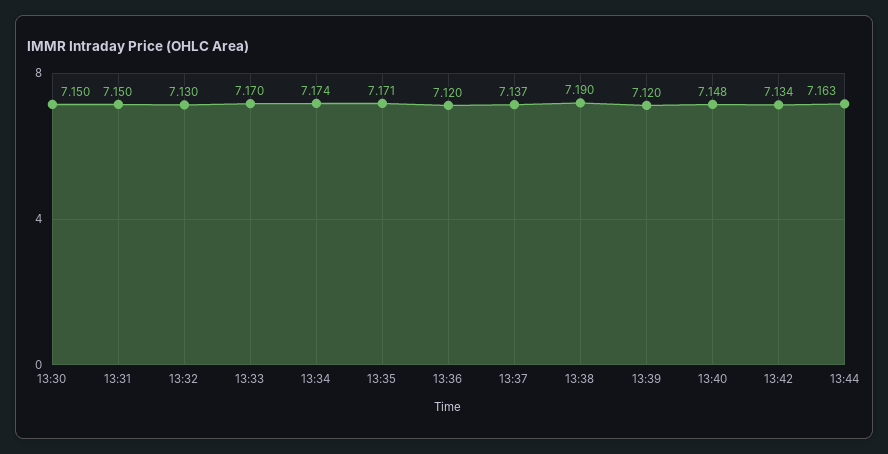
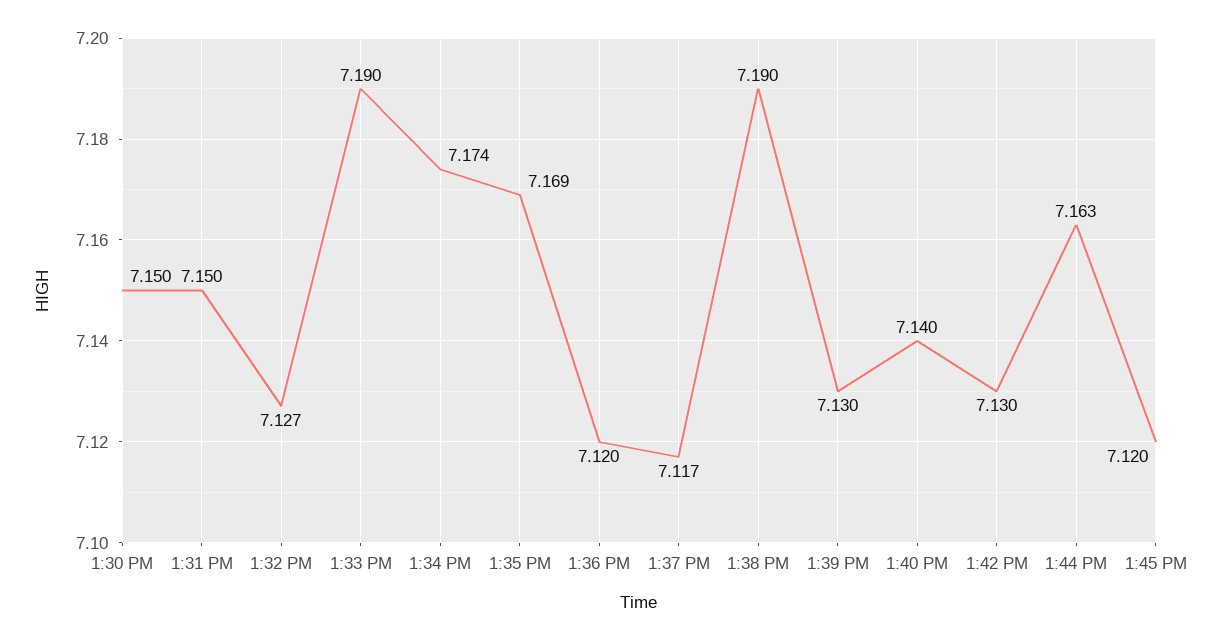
13:32: 7.13 -> 7.127
13:33: 7.17 -> 7.19
13:35: 7.171 -> 7.169
13:37: 7.137 -> 7.117
13:39: 7.12 -> 7.13
13:40: 7.148 -> 7.14
13:42: 7.134 -> 7.13
1:45 PM: none -> 7.12

